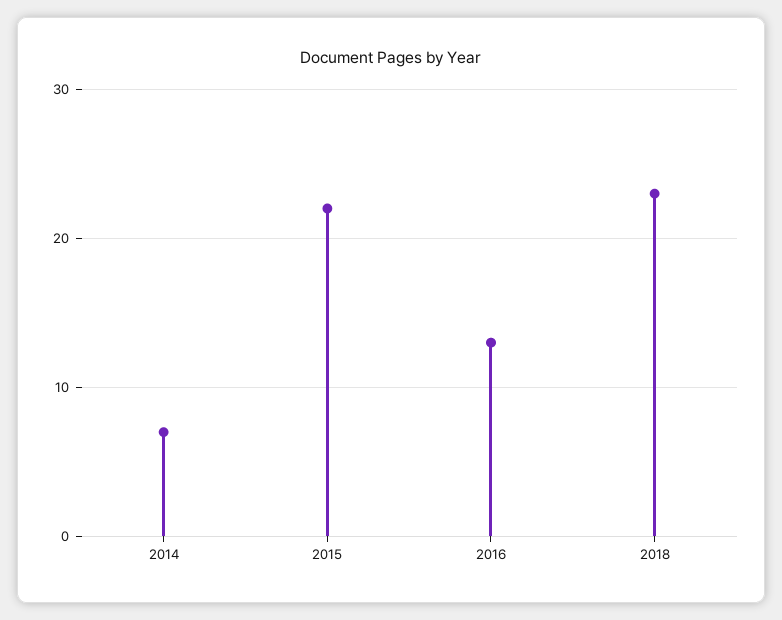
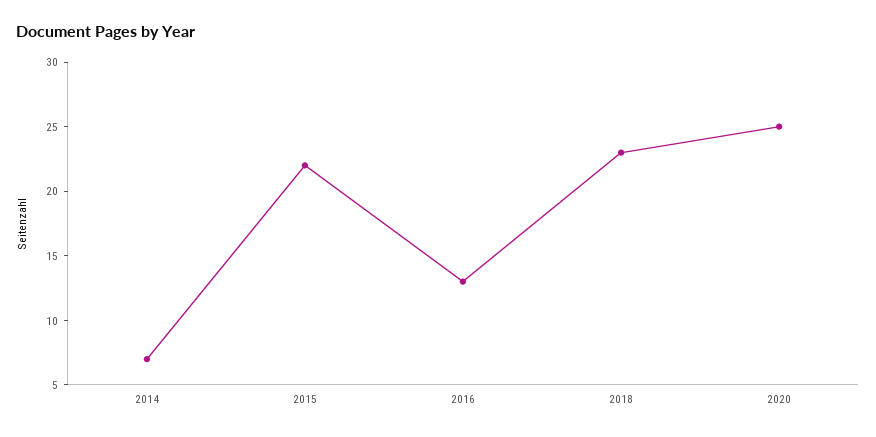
2020: none -> 25

